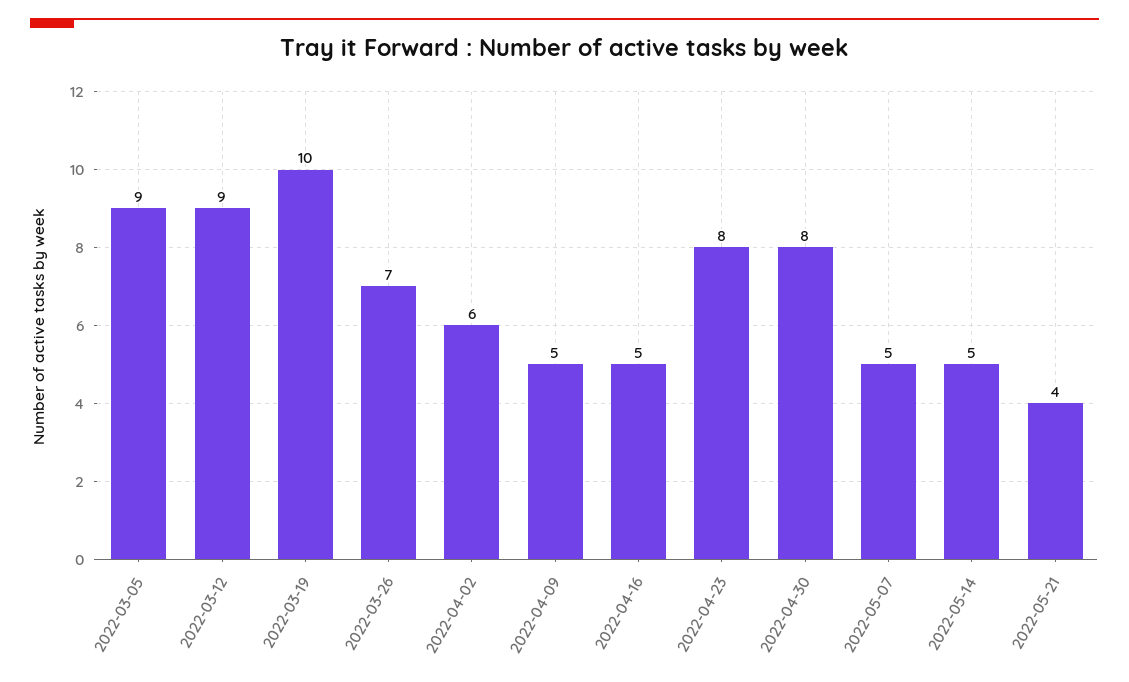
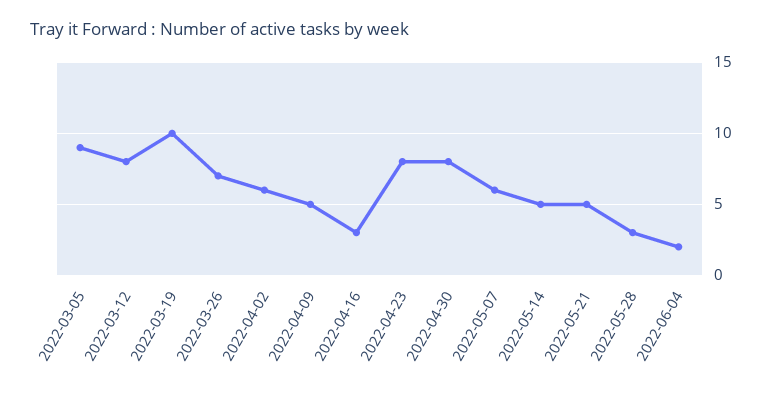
2022-03-12: 9 -> 8
2022-04-16: 5 -> 3
2022-05-07: 5 -> 6
2022-05-21: 4 -> 5
2022-05-28: none -> 3
2022-06-04: none -> 2

